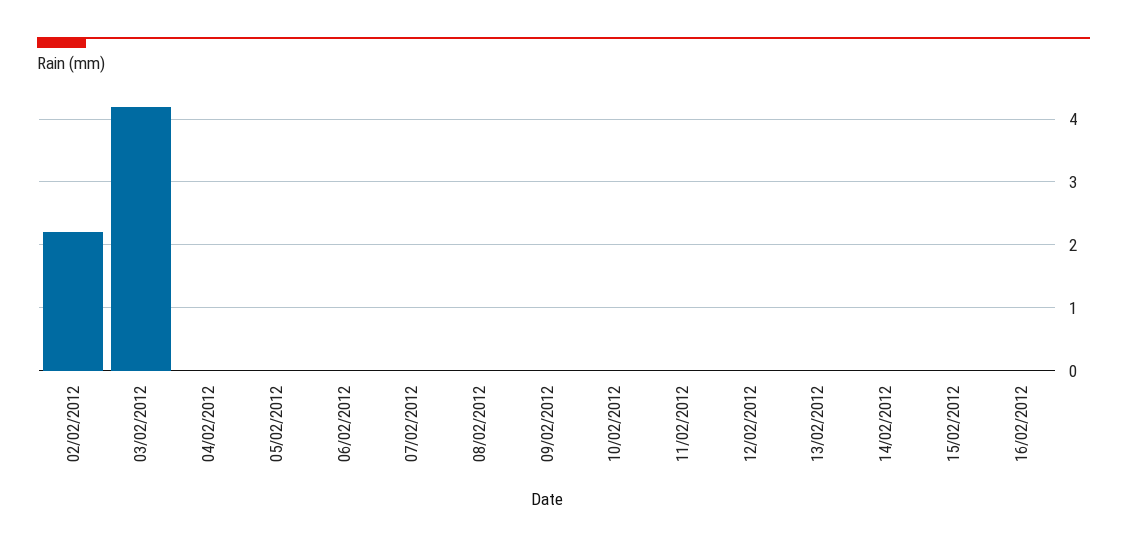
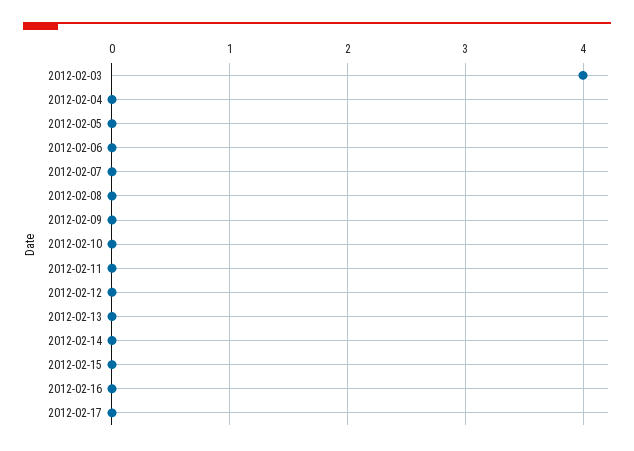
02/02/2012: 2.2 -> none
03/02/2012: 4.2 -> 4
2012-02-17: none -> 0

